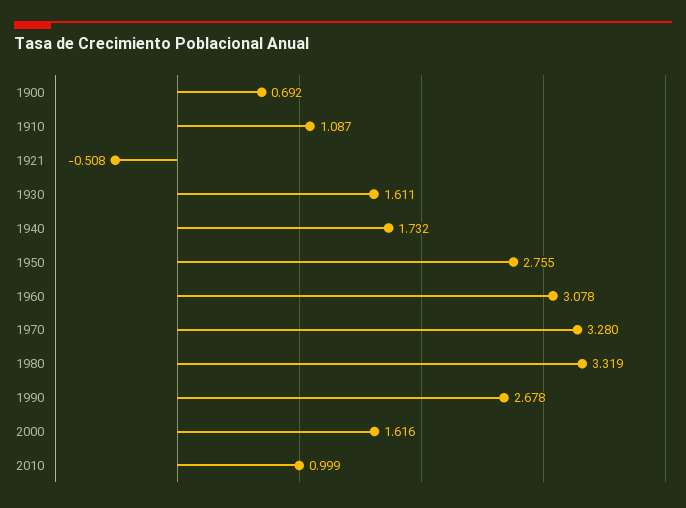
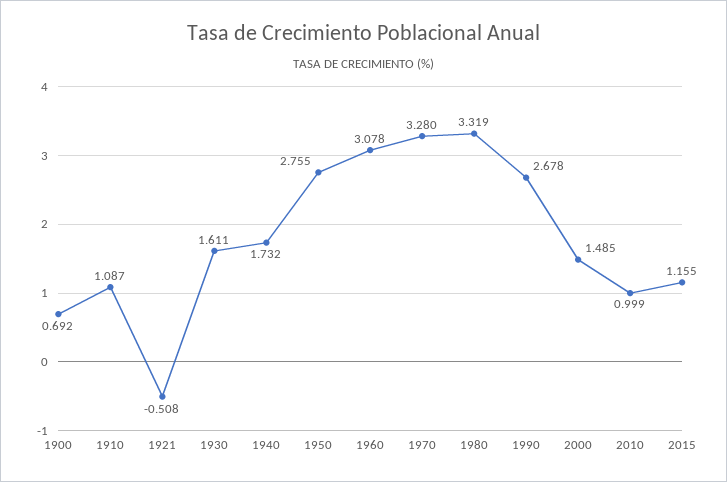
2000: 1.616 -> 1.485
2015: none -> 1.155

